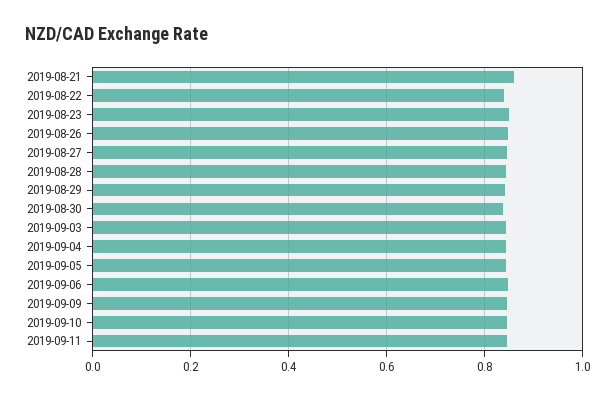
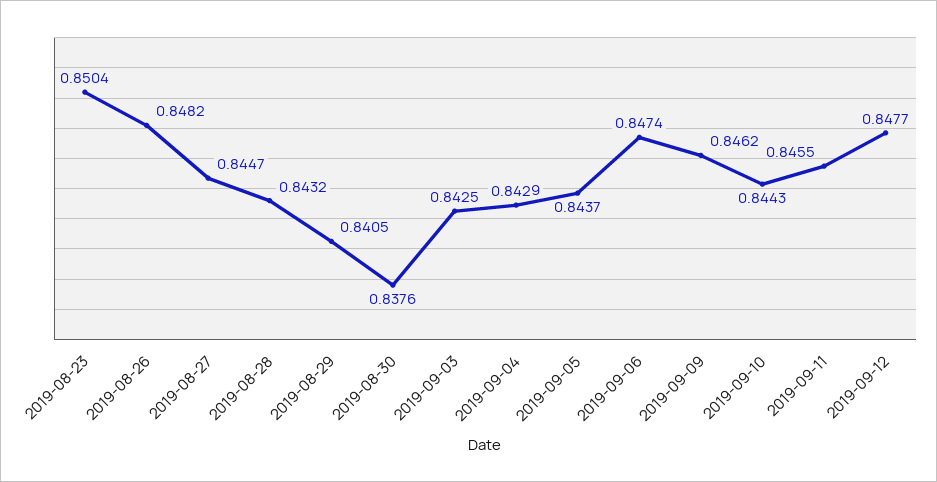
2019-08-21: 0.86 -> none
2019-08-22: 0.84 -> none
2019-09-12: none -> 0.8477

